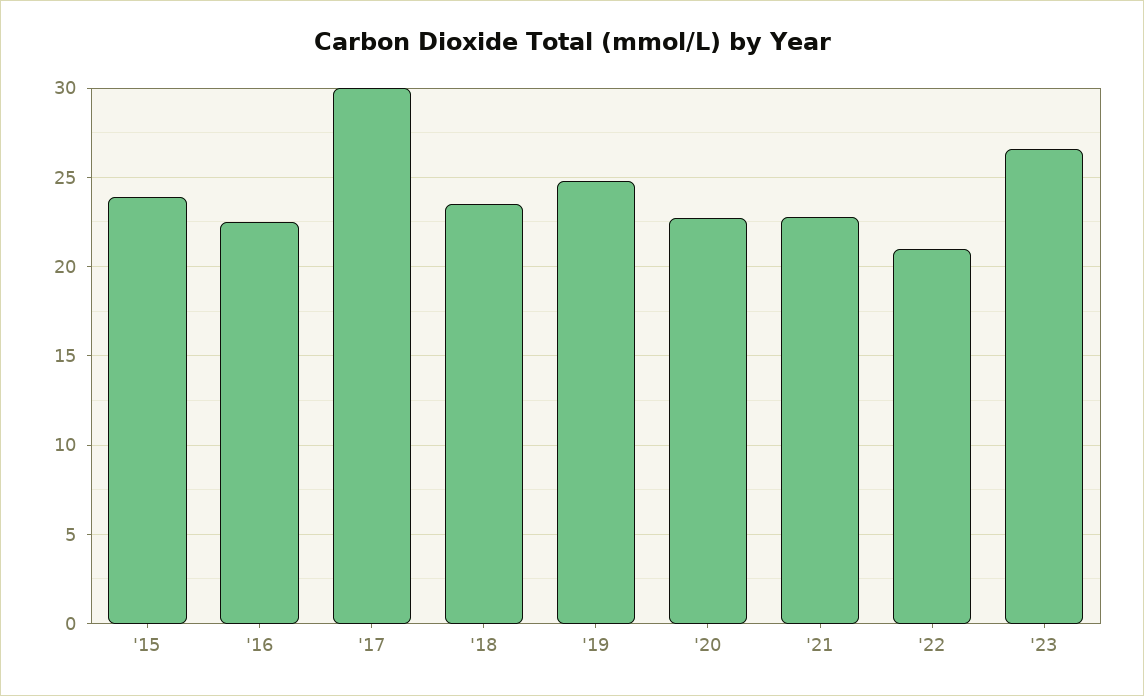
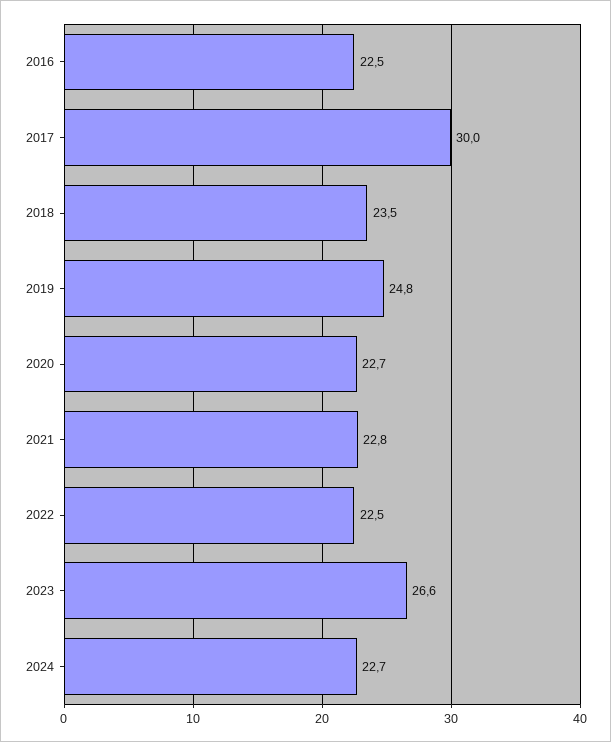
'15: 24 -> none
'22: 21 -> 22.5
2024: none -> 22.7

